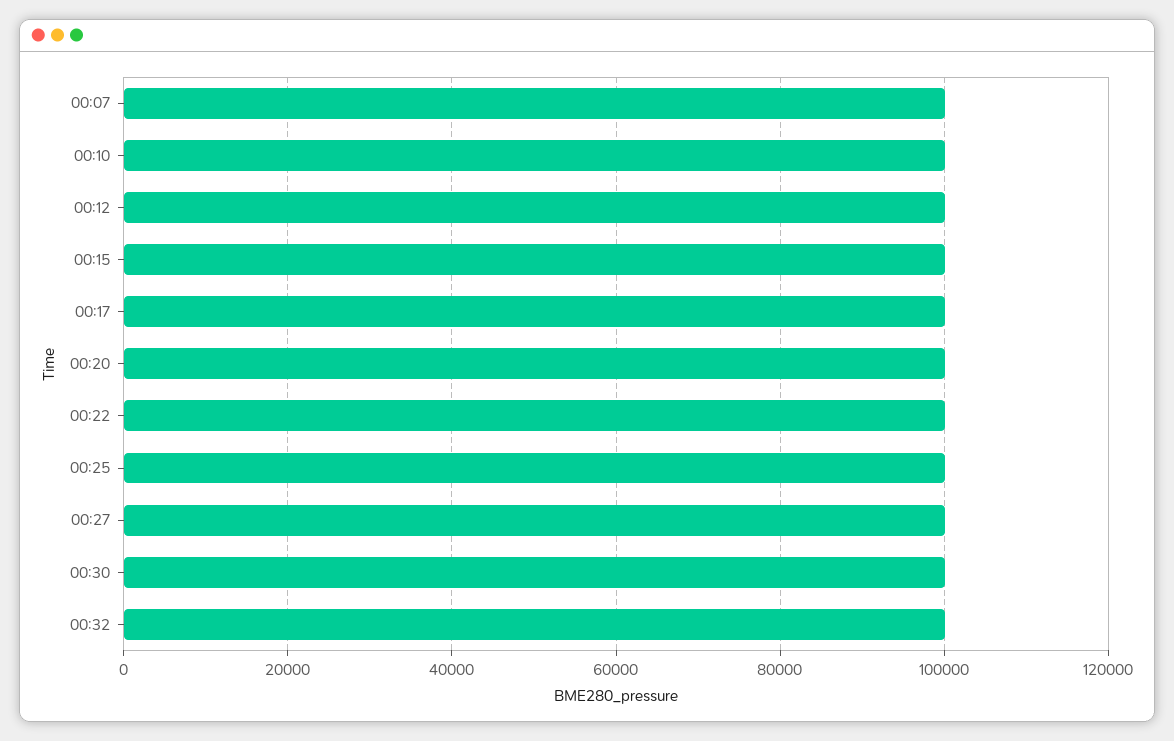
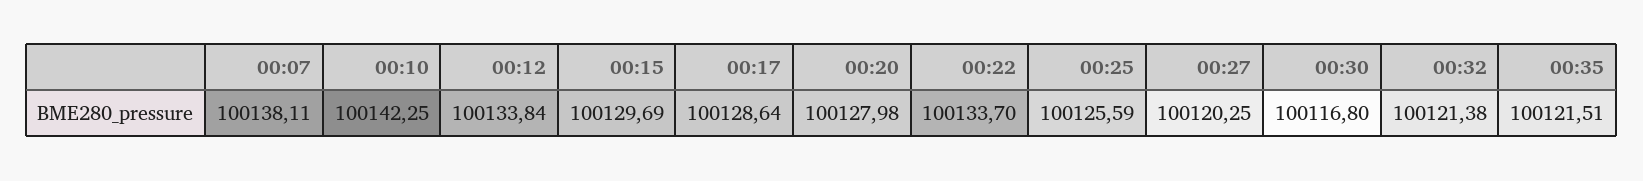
00:35: none -> 100121.51

